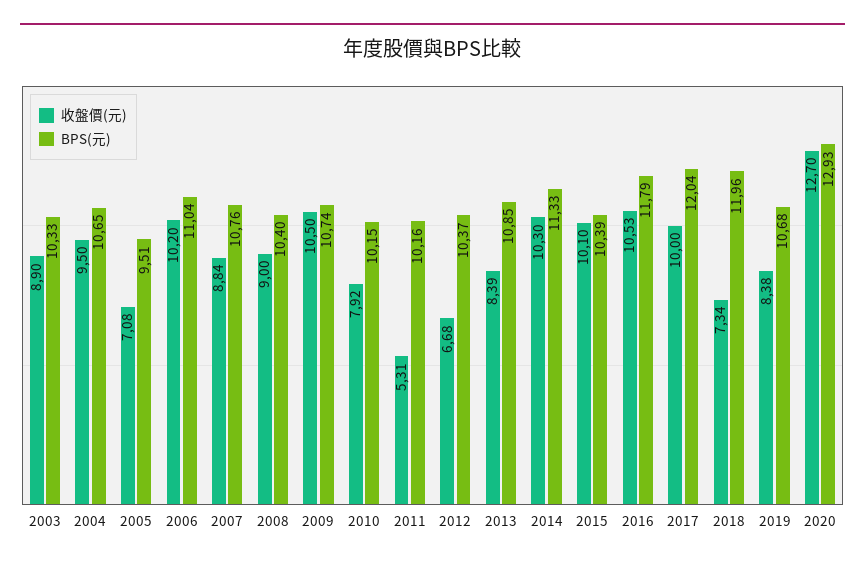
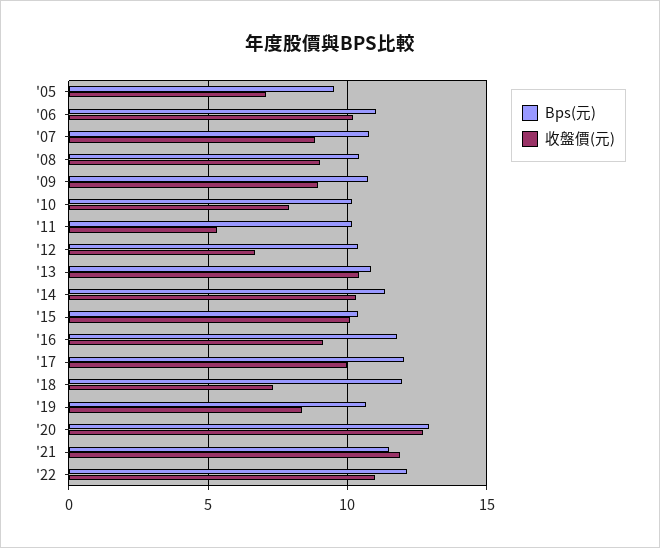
收盤價(元), 2003: 8.9 -> none
BPS(元), 2003: 10.33 -> none
收盤價(元), 2004: 9.5 -> none
BPS(元), 2004: 10.65 -> none
收盤價(元), 2009: 10.5 -> 9
收盤價(元), 2013: 8.39 -> 10.5
收盤價(元), 2016: 10.53 -> 9
BPS(元), '21: none -> 11.5
收盤價(元), '21: none -> 12
BPS(元), '22: none -> 12
收盤價(元), '22: none -> 11

